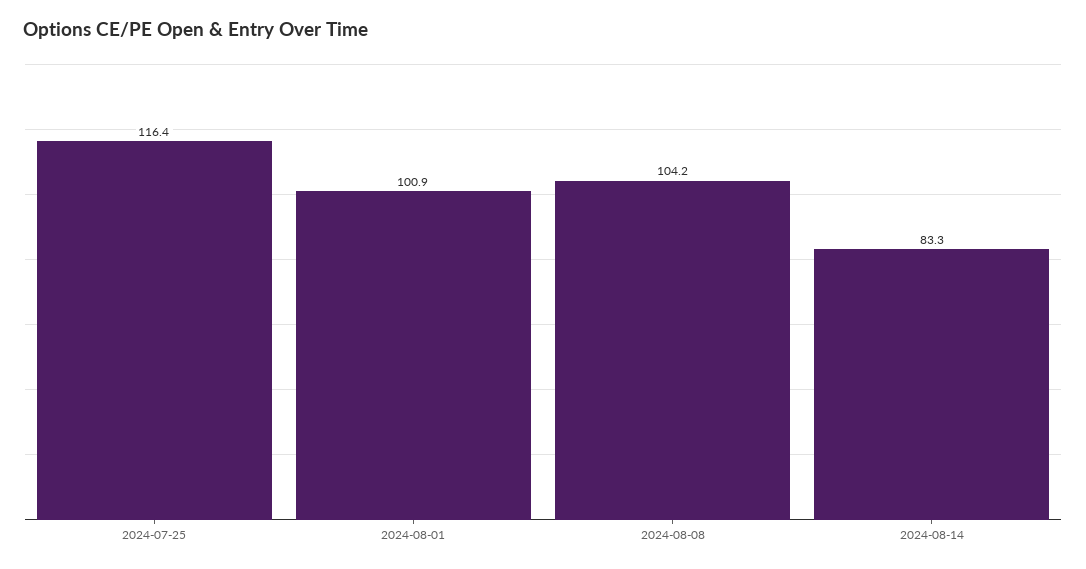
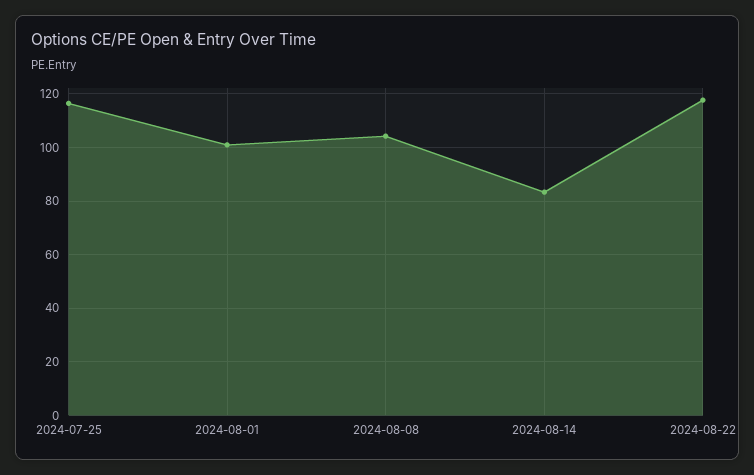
2024-08-22: none -> 117.5

